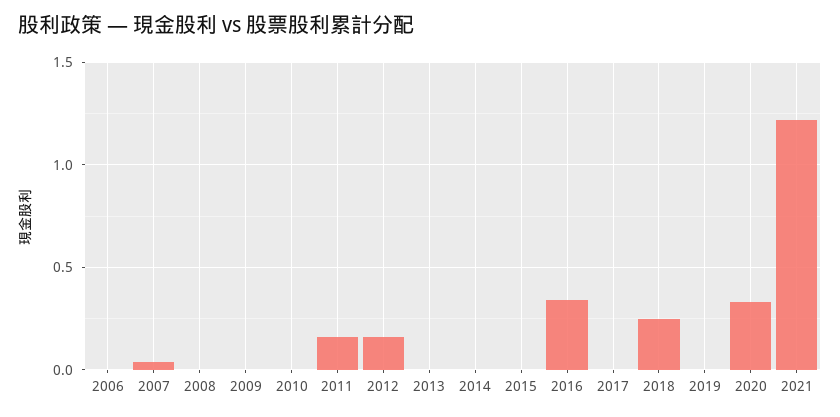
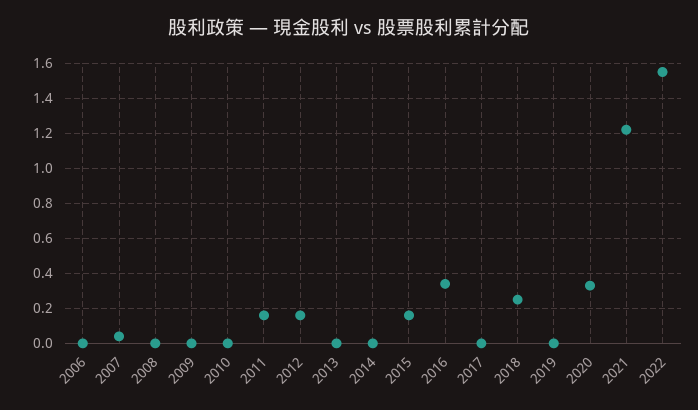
2015: 0 -> 0.15
2022: none -> 1.55

